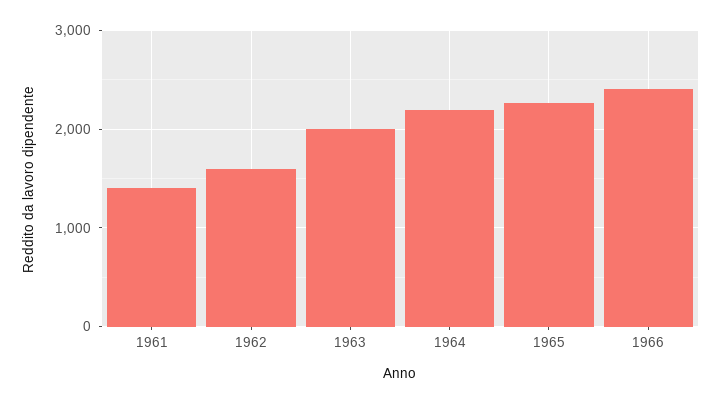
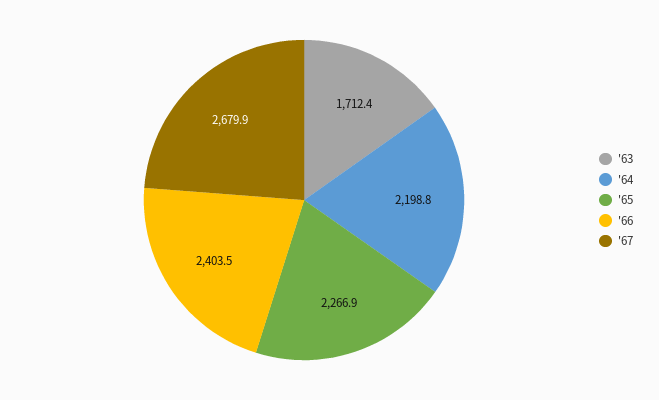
1961: 1400 -> none
1962: 1600 -> none
1963: 2000 -> 1712.4
'67: none -> 2679.9

